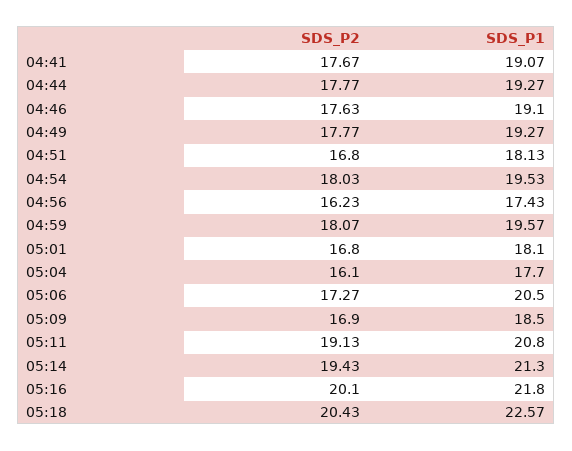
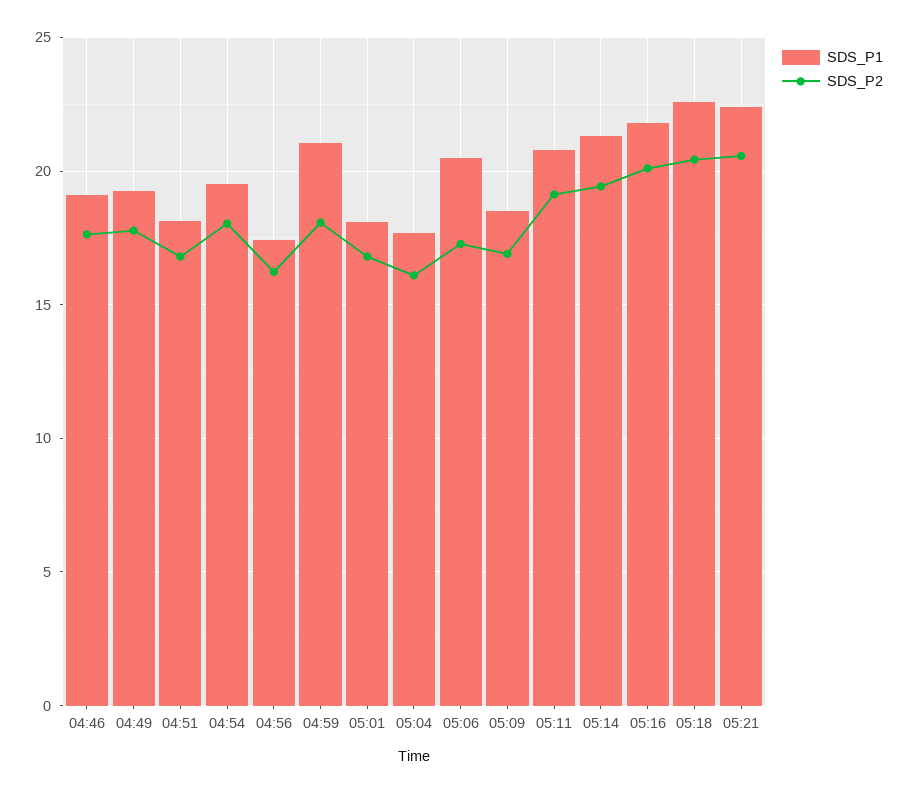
SDS_P2, 04:41: 17.67 -> none
SDS_P1, 04:41: 19.07 -> none
SDS_P2, 04:44: 17.77 -> none
SDS_P1, 04:44: 19.27 -> none
SDS_P1, 04:59: 19.57 -> 21
SDS_P1, 05:21: none -> 22.5
SDS_P2, 05:21: none -> 20.5

